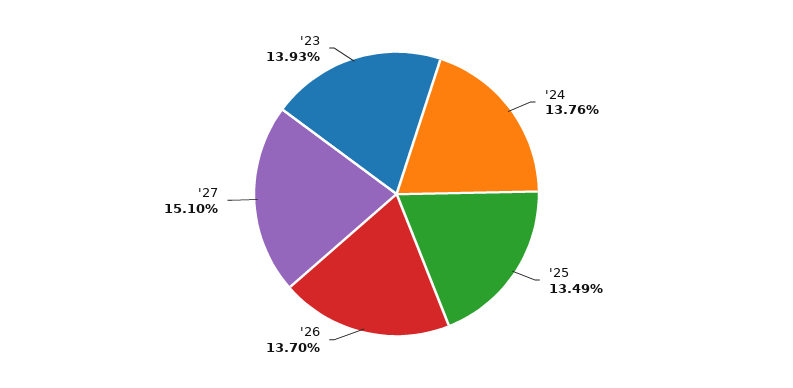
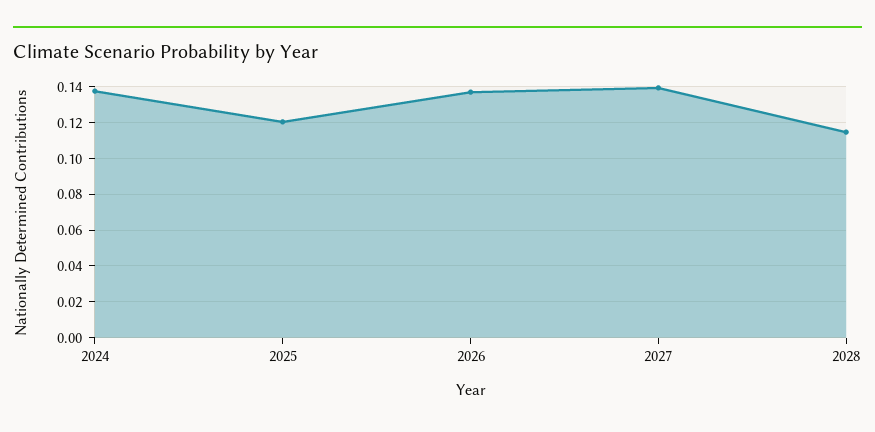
'25: 0.1349 -> 0.12
'27: 0.151 -> 0.14
'23: 0.1393 -> none
2028: none -> 0.115

